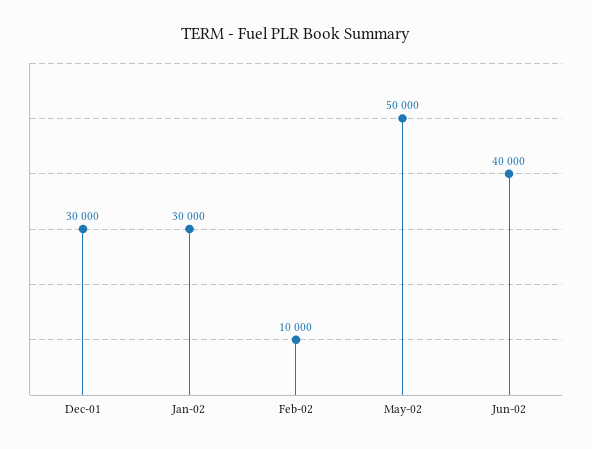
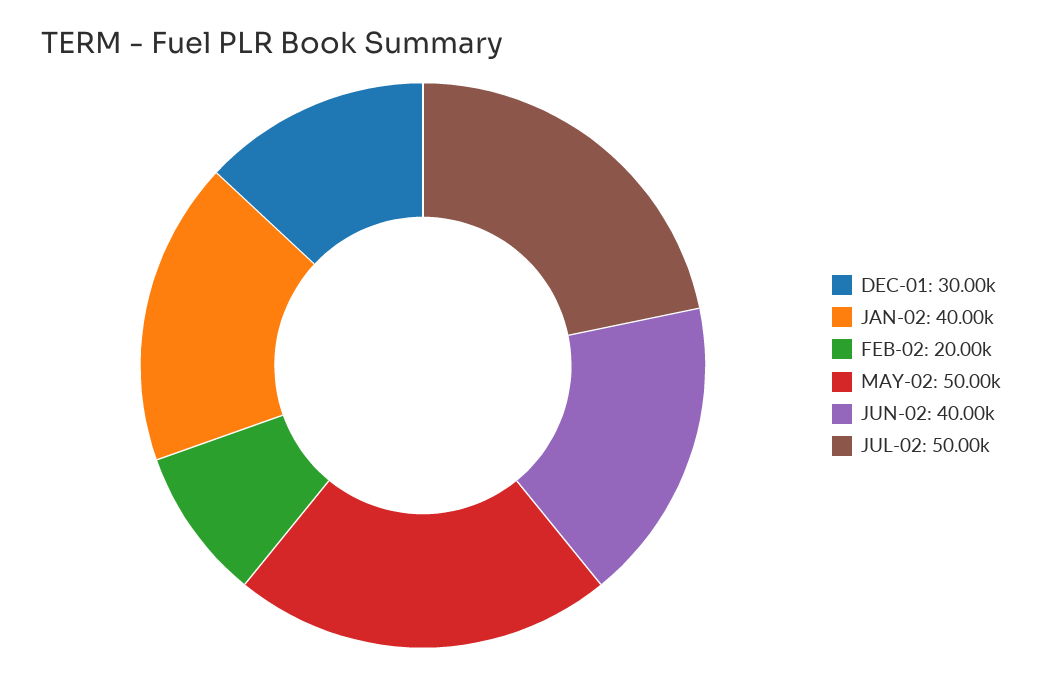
Jan-02: 30000 -> 40000
Feb-02: 10000 -> 20000
JUL-02: none -> 50000

